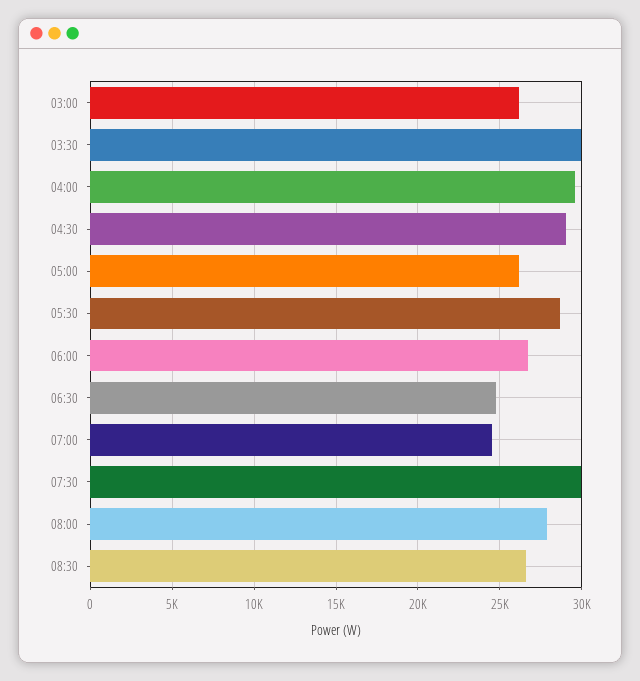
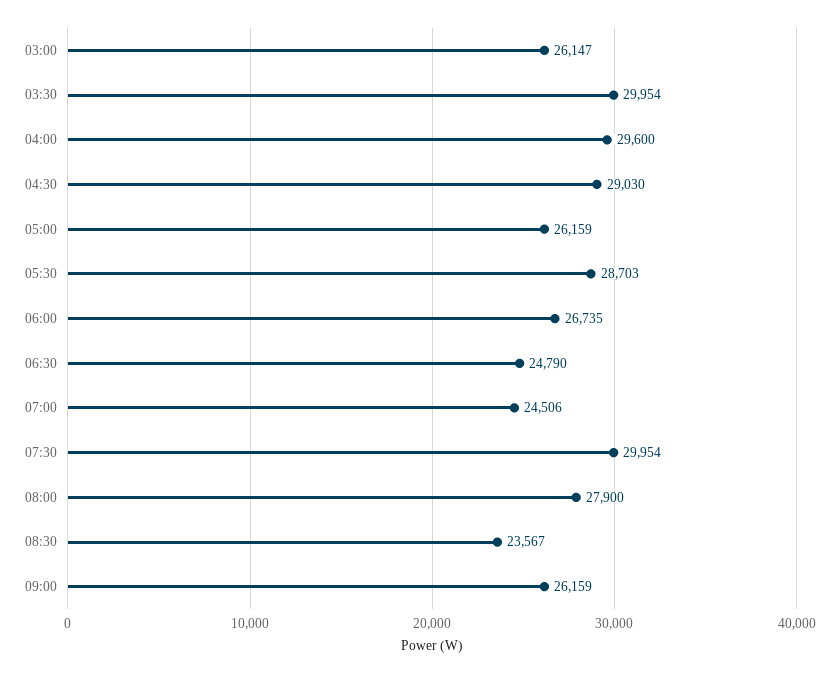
08:30: 26500 -> 23567
09:00: none -> 26159

